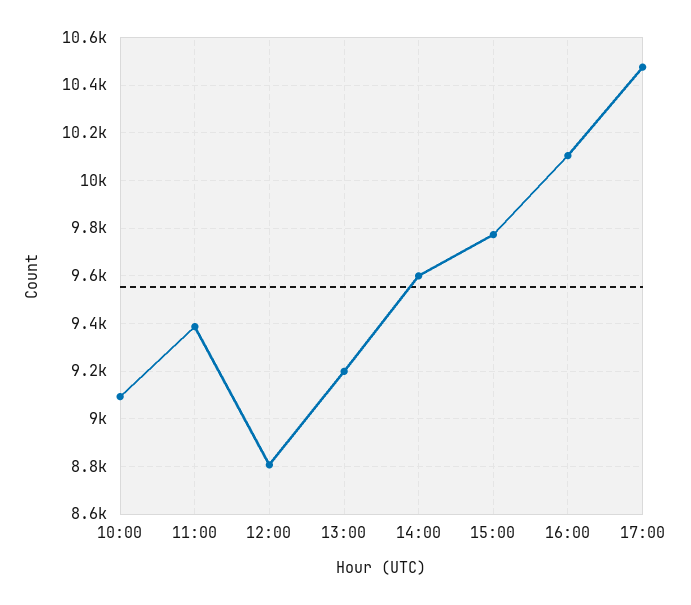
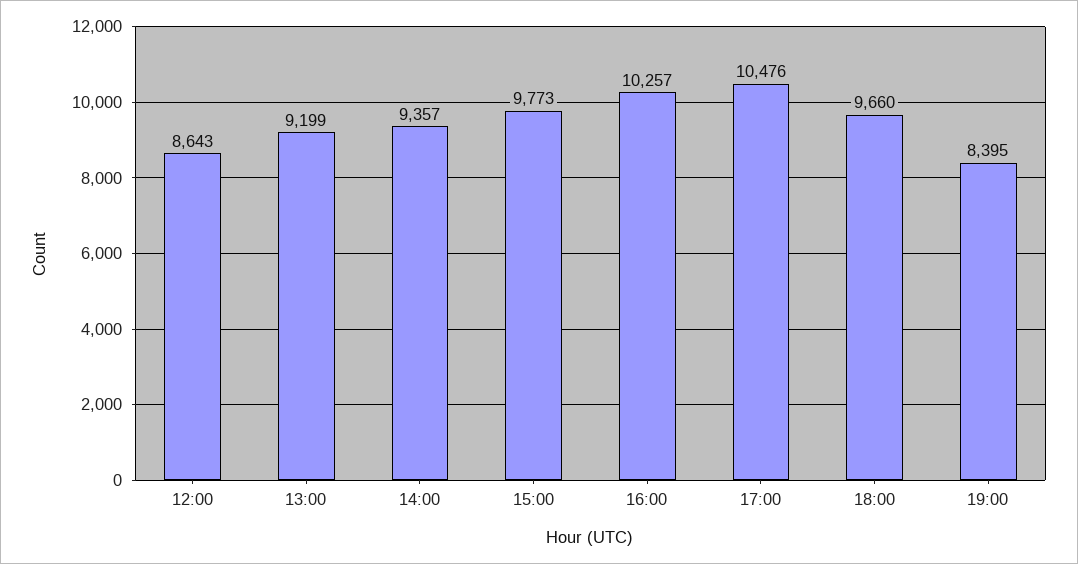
10:00: 9100 -> none
11:00: 9400 -> none
12:00: 8800 -> 8643
14:00: 9600 -> 9357
16:00: 10100 -> 10257
18:00: none -> 9660
19:00: none -> 8395

